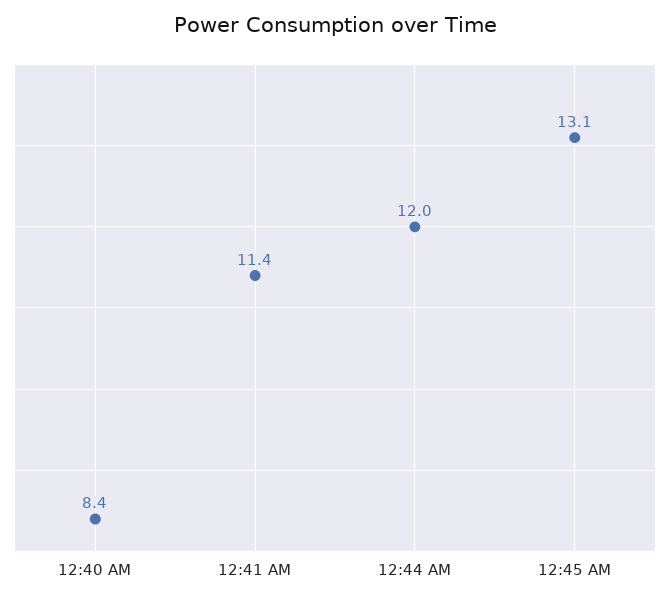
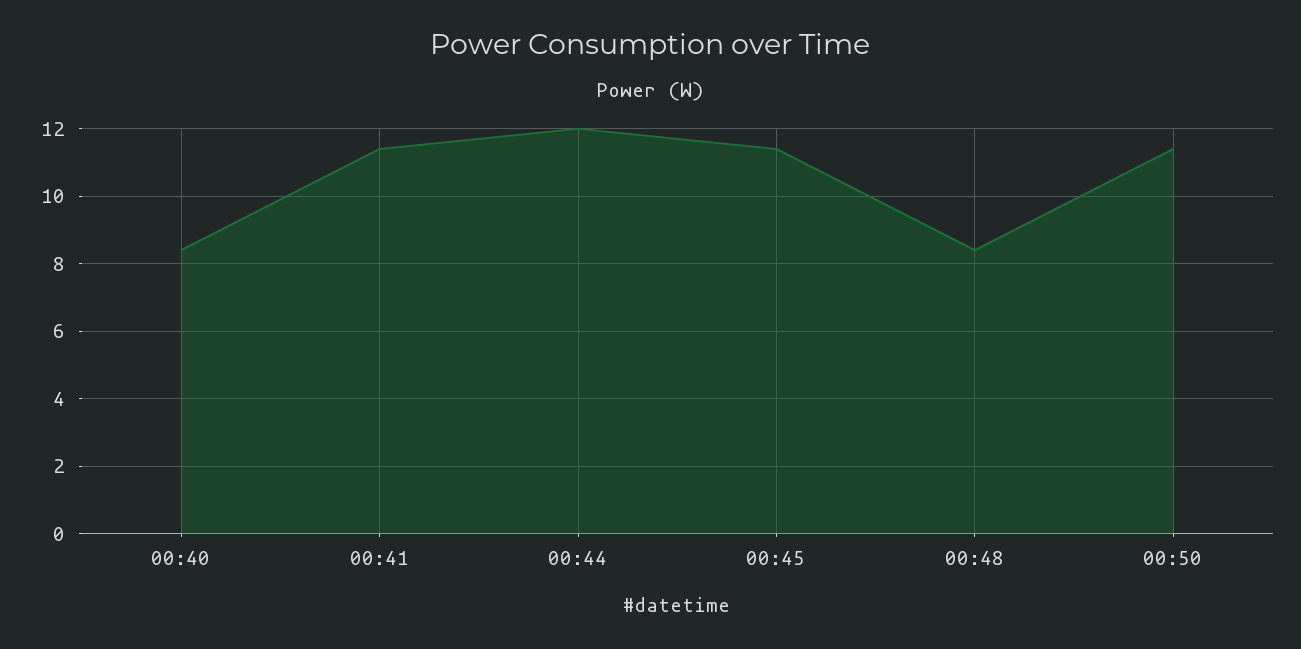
12:45 AM: 13.1 -> 11.5
00:48: none -> 8.5
00:50: none -> 11.5

